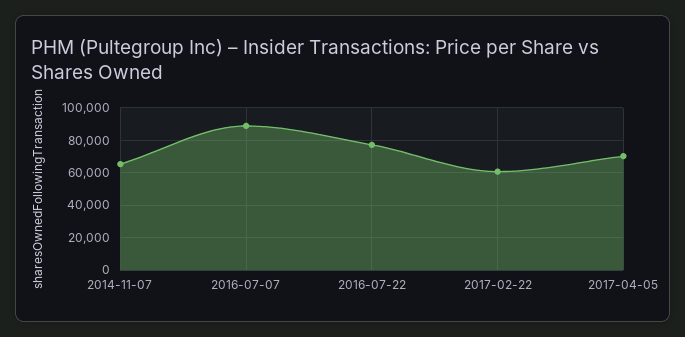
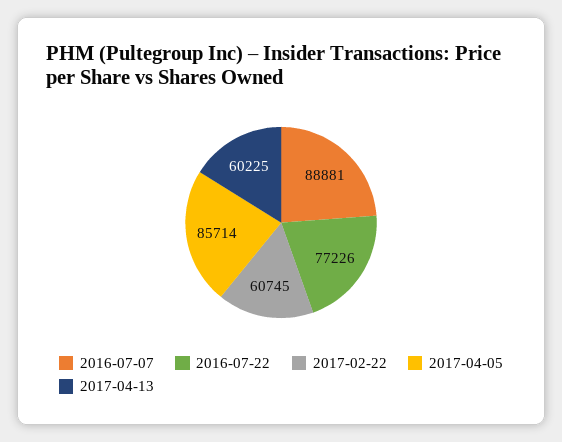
2014-11-07: 65000 -> none
2017-04-05: 70000 -> 85714
2017-04-13: none -> 60225

